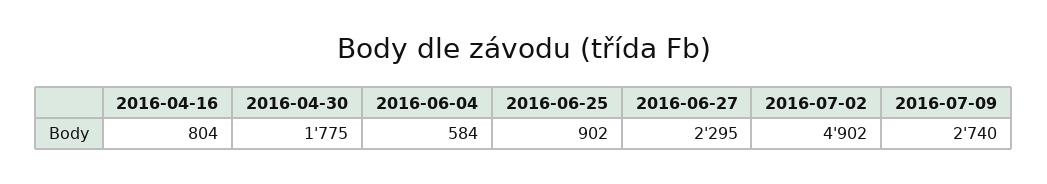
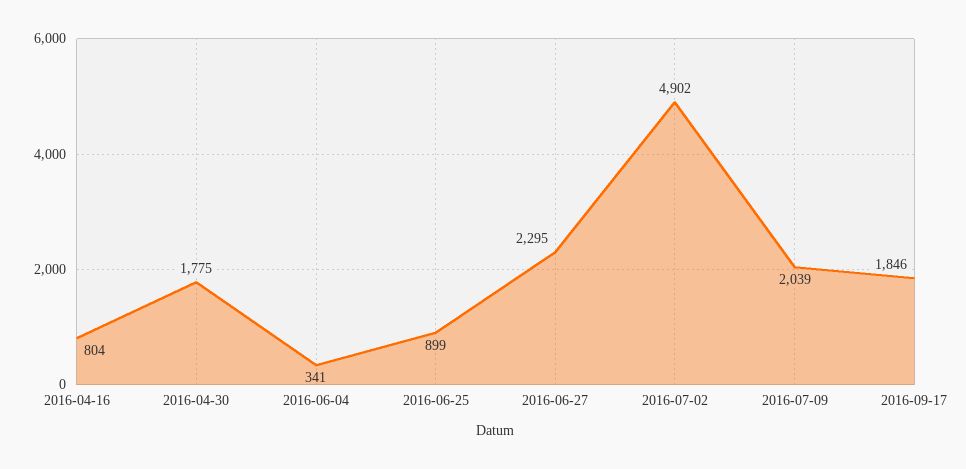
2016-06-04: 584 -> 341
2016-06-25: 902 -> 899
2016-07-09: 2740 -> 2039
2016-09-17: none -> 1846

